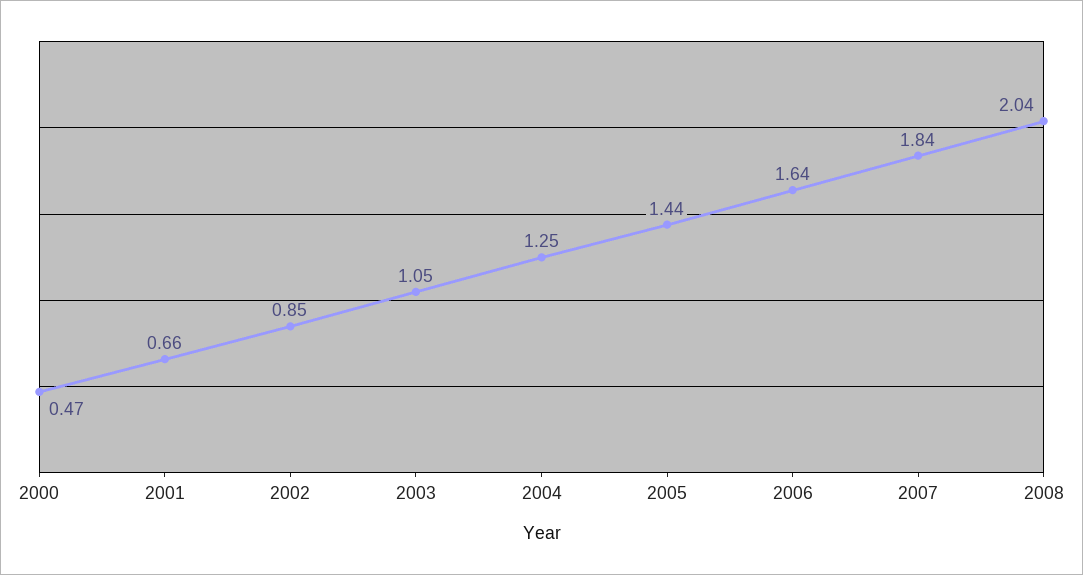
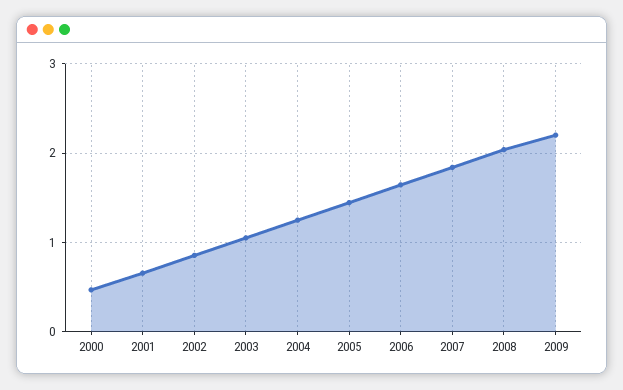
2009: none -> 2.2

